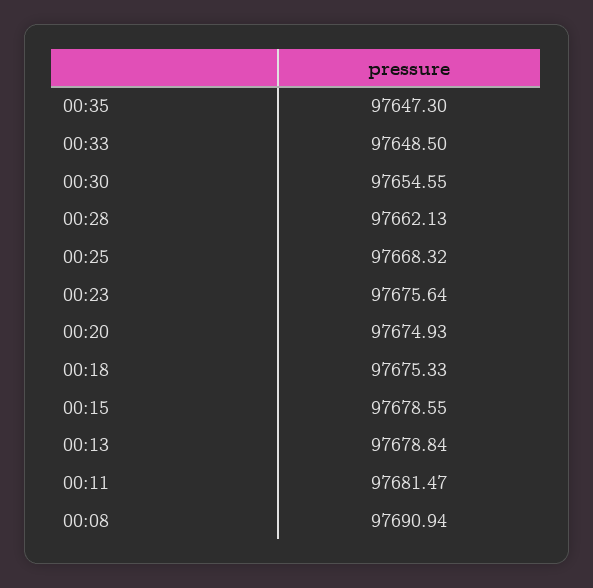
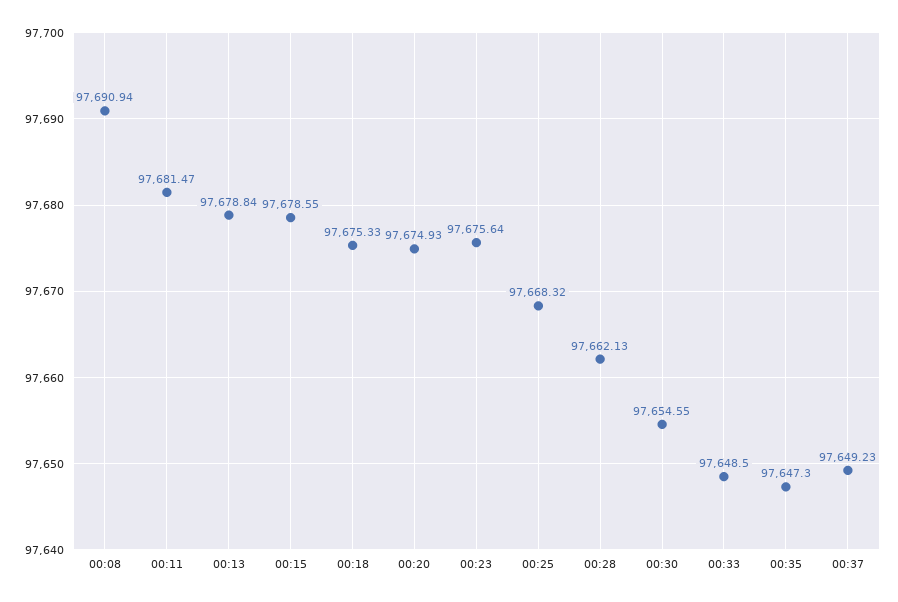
00:37: none -> 97649.23

